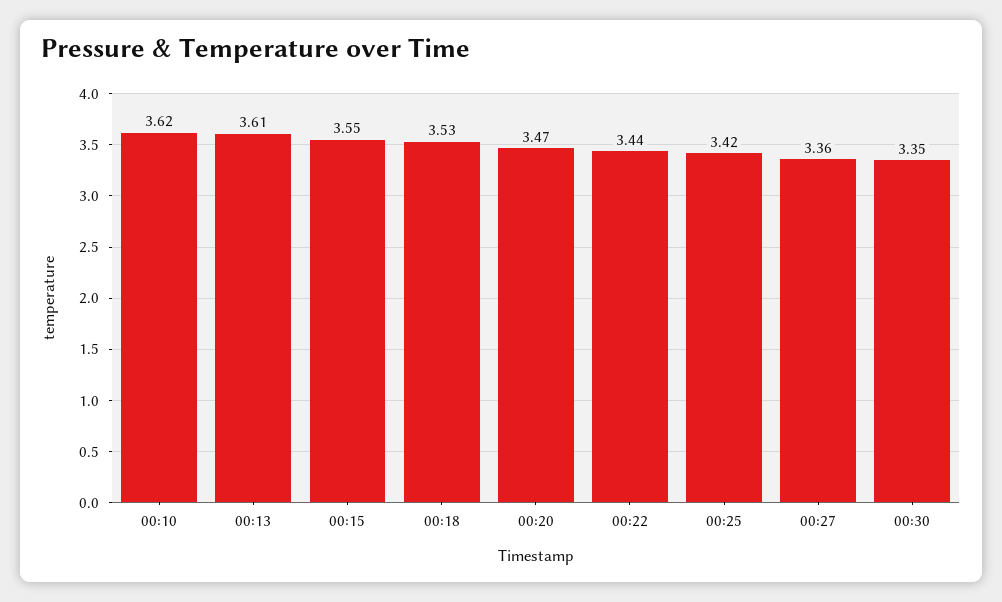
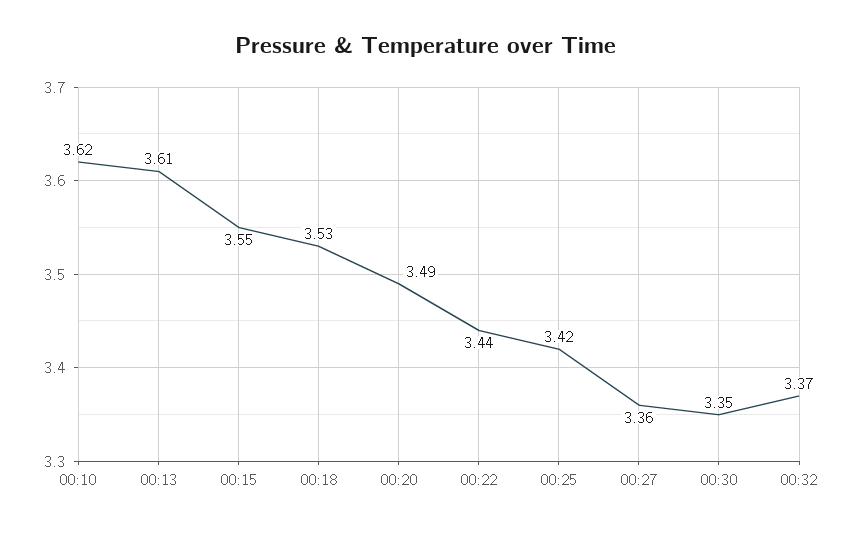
00:20: 3.47 -> 3.49
00:32: none -> 3.37

